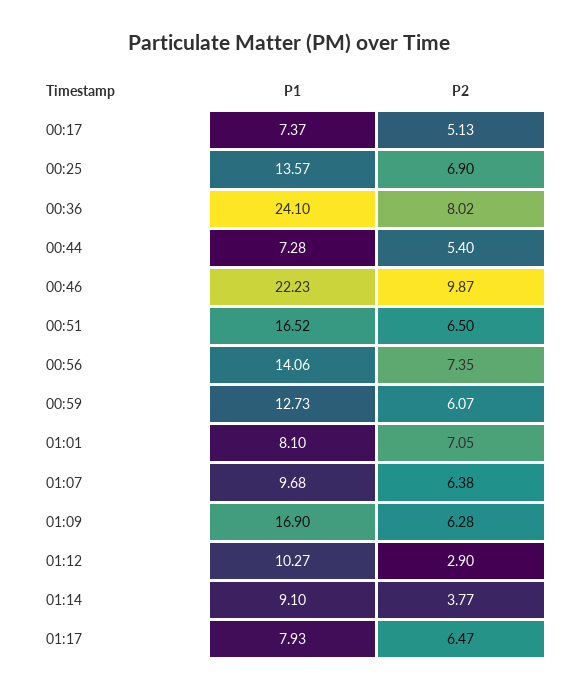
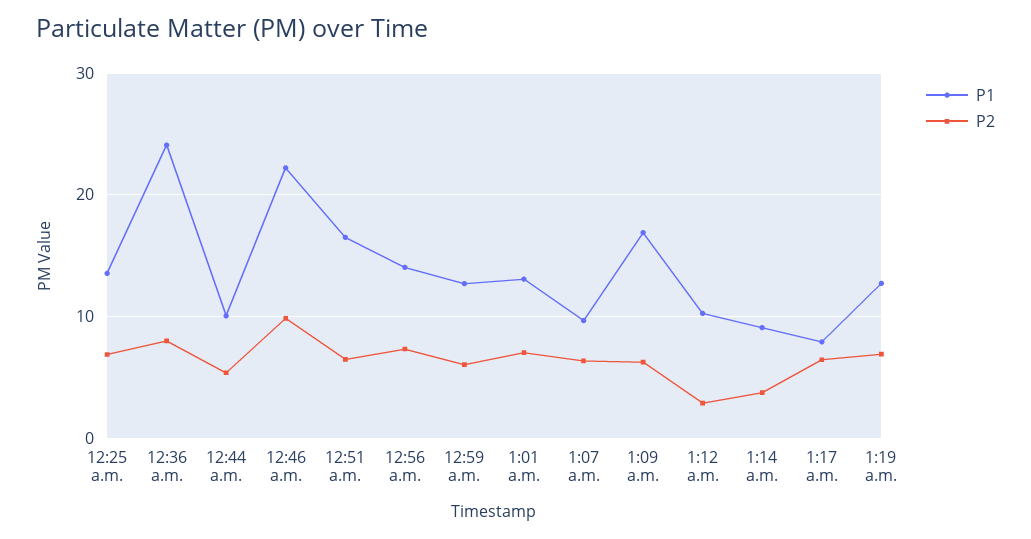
P1, 00:17: 7.37 -> none
P2, 00:17: 5.13 -> none
P1, 00:44: 7.28 -> 10
P1, 01:01: 8.1 -> 13
P1, 1:19 a.m.: none -> 13
P2, 1:19 a.m.: none -> 7

